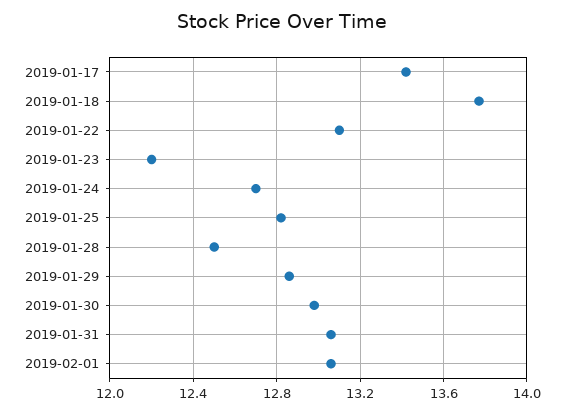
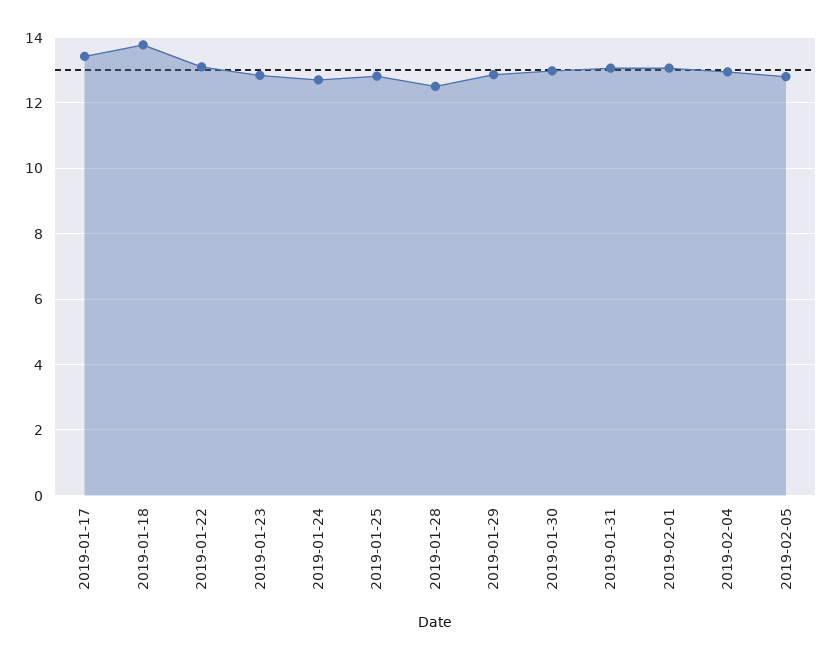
2019-01-23: 12.2 -> 12.8
2019-02-04: none -> 13
2019-02-05: none -> 12.8

